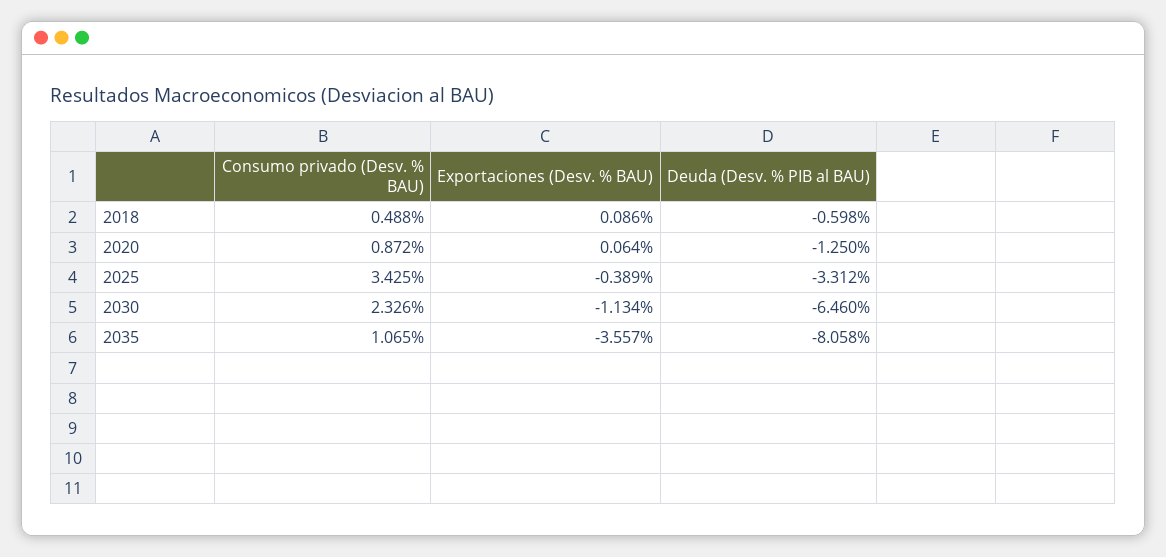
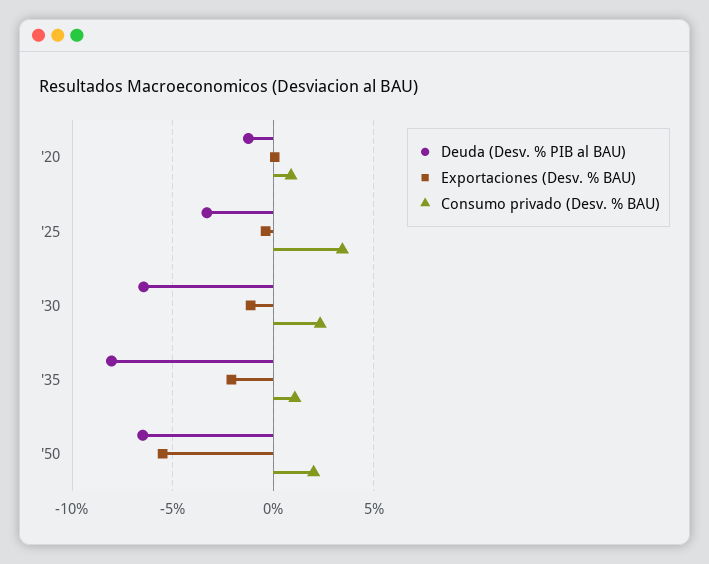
Consumo privado (Desv. % BAU), 2018: 0.488 -> none
Exportaciones (Desv. % BAU), 2018: 0.086 -> none
Deuda (Desv. % PIB al BAU), 2018: -0.598 -> none
Exportaciones (Desv. % BAU), 2035: -3.557 -> -2
Deuda (Desv. % PIB al BAU), '50: none -> -6.5
Exportaciones (Desv. % BAU), '50: none -> -5.5
Consumo privado (Desv. % BAU), '50: none -> 2

